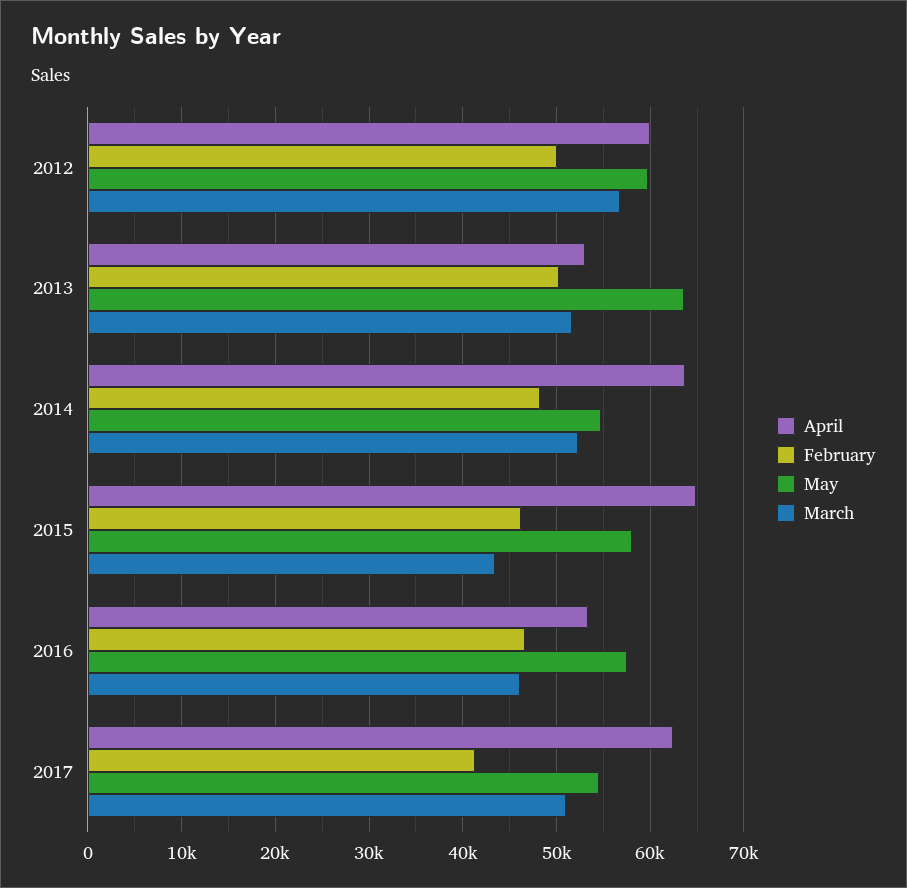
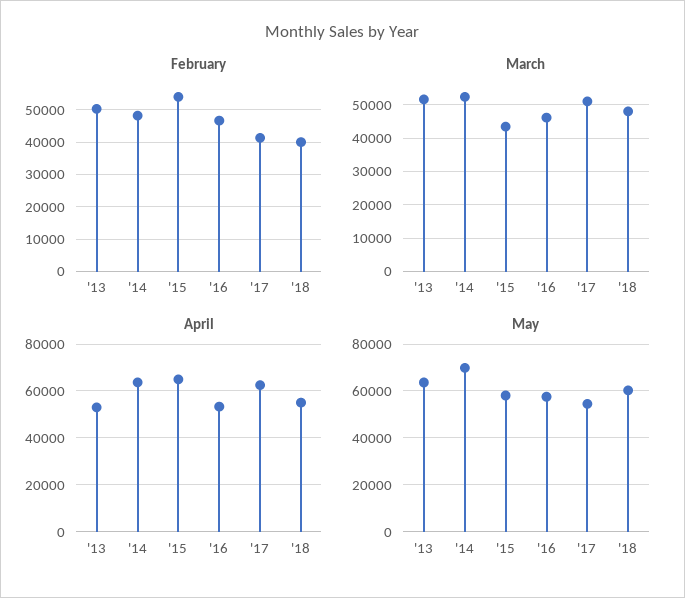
April, 2012: 60000 -> none
February, 2012: 50000 -> none
May, 2012: 60000 -> none
March, 2012: 57000 -> none
May, 2014: 55000 -> 70000
February, 2015: 46000 -> 54000
February, '18: none -> 40000
March, '18: none -> 48000
April, '18: none -> 55000
May, '18: none -> 60000

